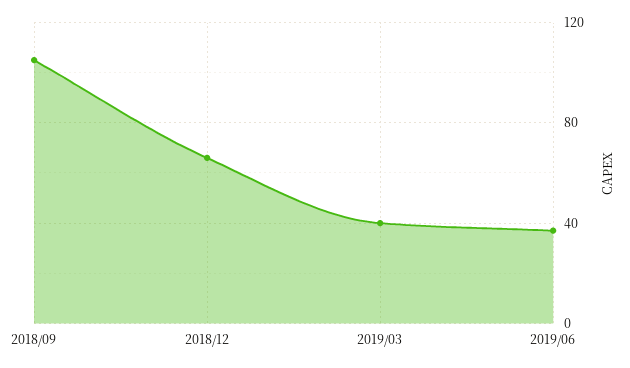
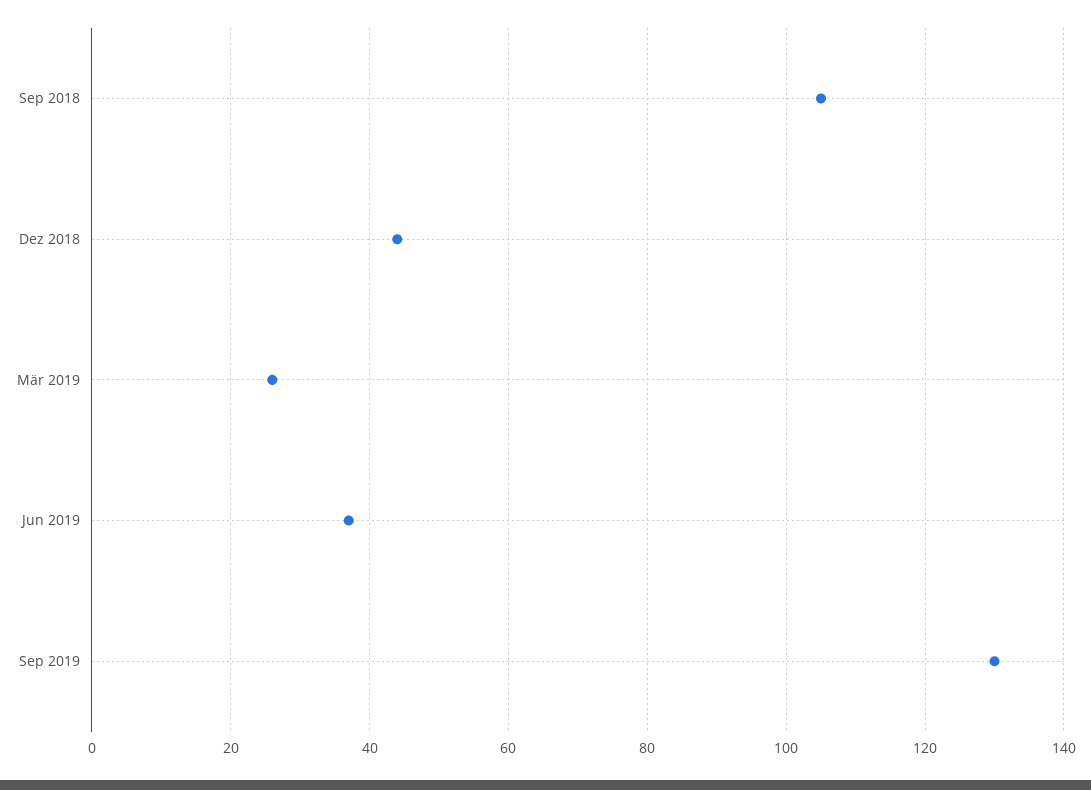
2018/12: 65 -> 45
2019/03: 40 -> 25
Sep 2019: none -> 130

